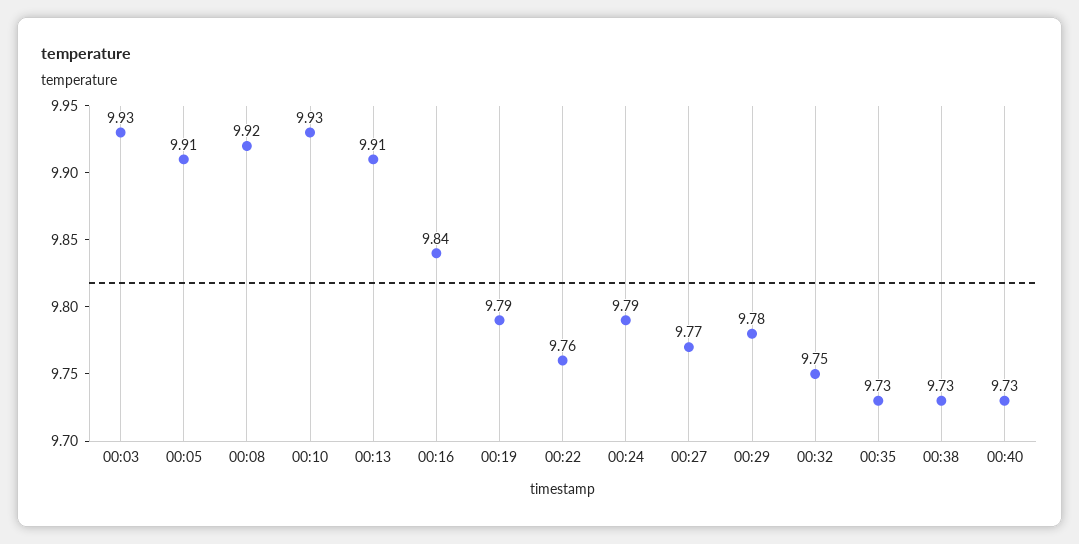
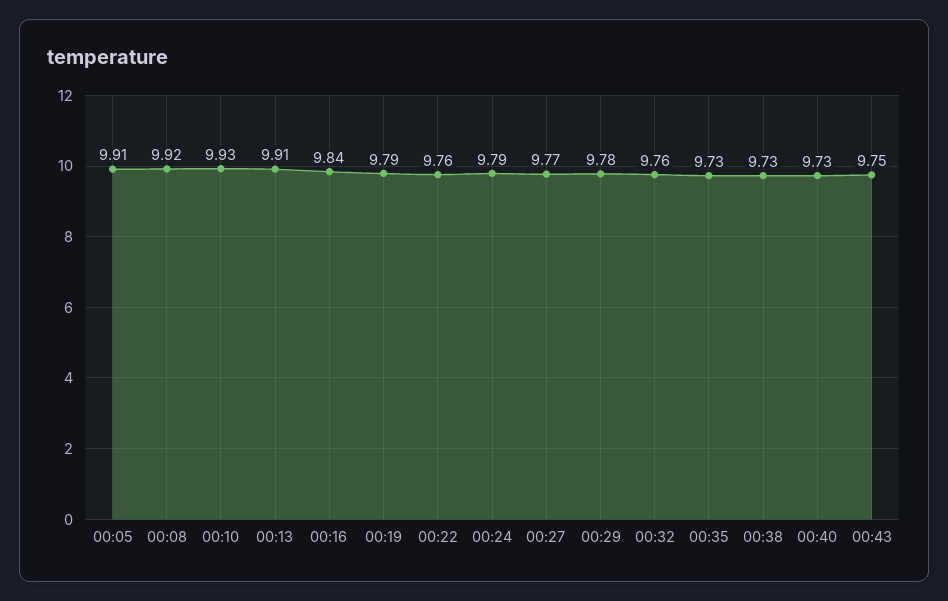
00:03: 9.93 -> none
00:32: 9.75 -> 9.76
00:43: none -> 9.75

